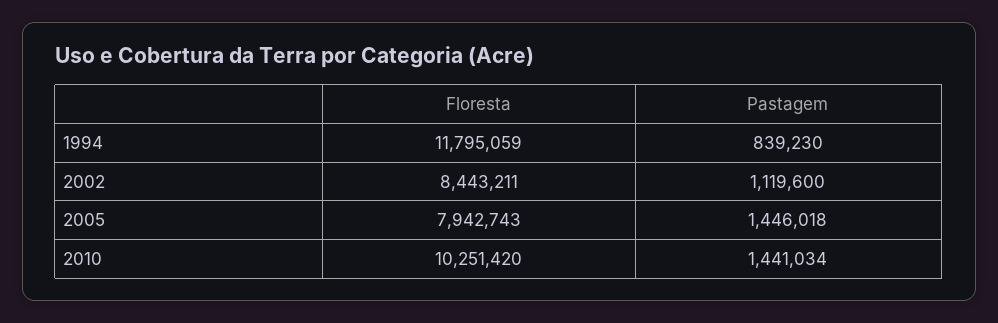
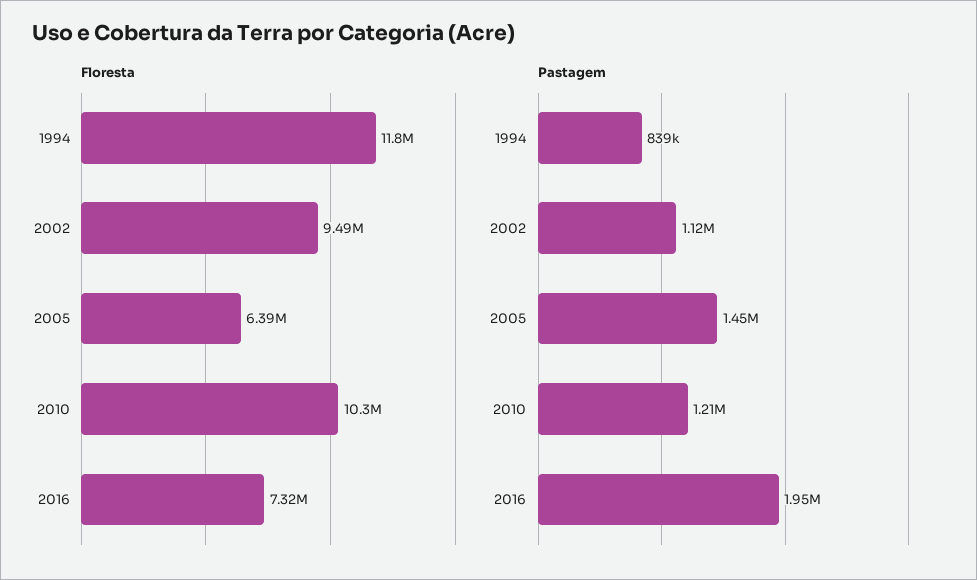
Floresta, 2002: 8443211 -> 9490000
Floresta, 2005: 7942743 -> 6390000
Pastagem, 2010: 1441034 -> 1210000
Floresta, 2016: none -> 7320000
Pastagem, 2016: none -> 1950000

